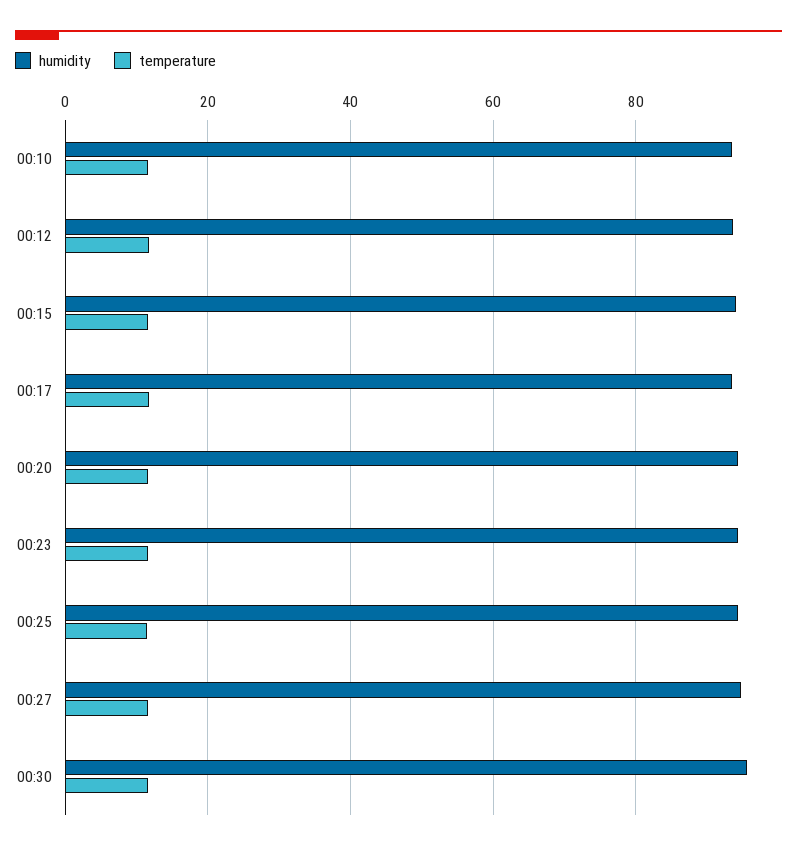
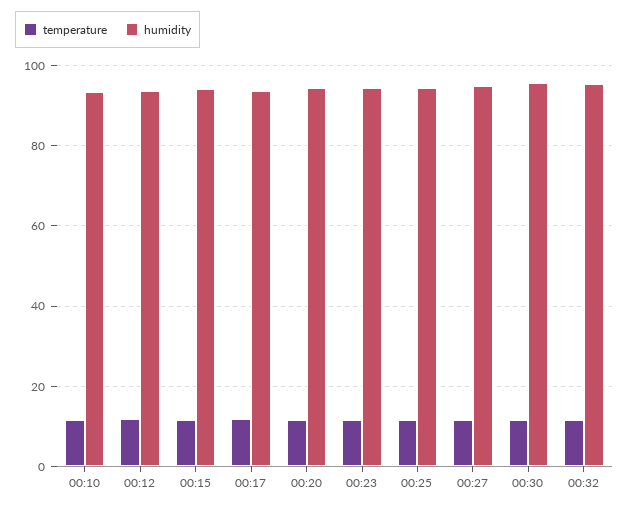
temperature, 00:32: none -> 12
humidity, 00:32: none -> 96

